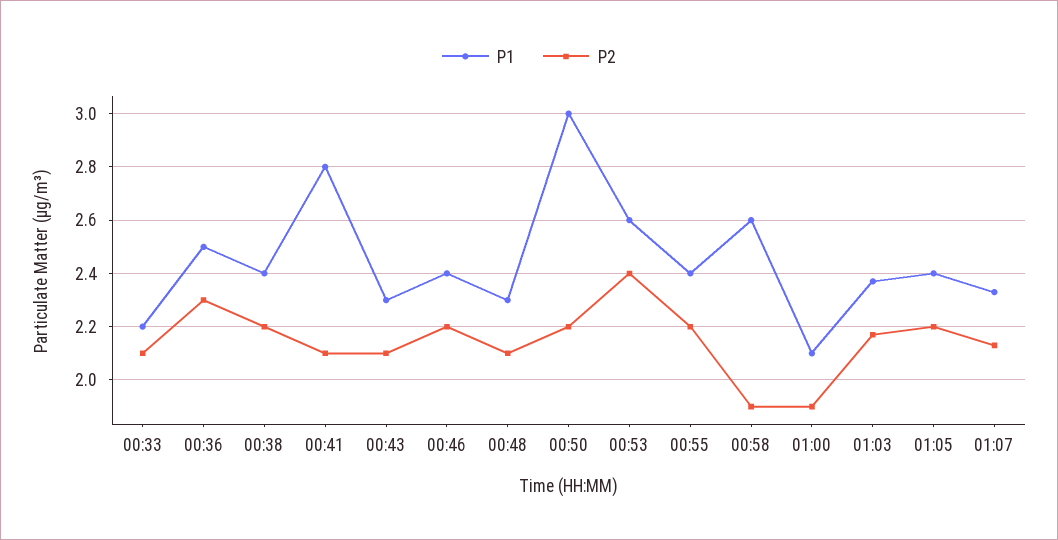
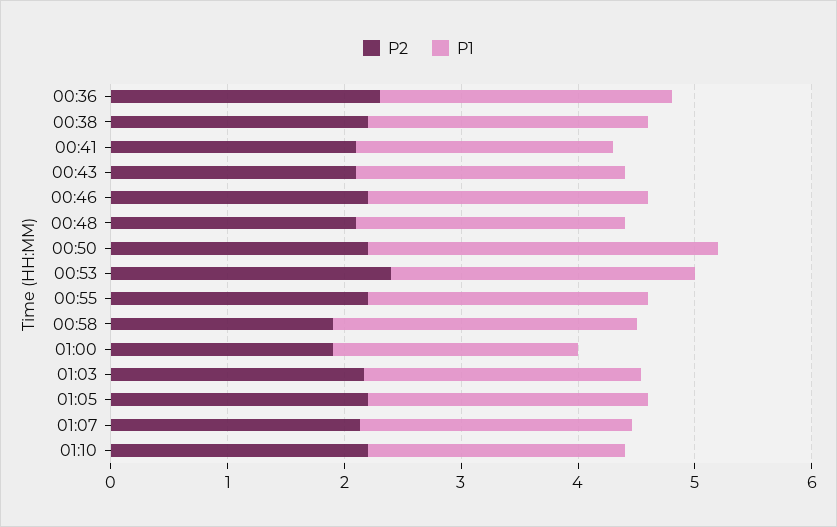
P1, 00:33: 2.2 -> none
P2, 00:33: 2.1 -> none
P1, 00:41: 2.8 -> 2.2
P2, 01:10: none -> 2.2
P1, 01:10: none -> 2.2

